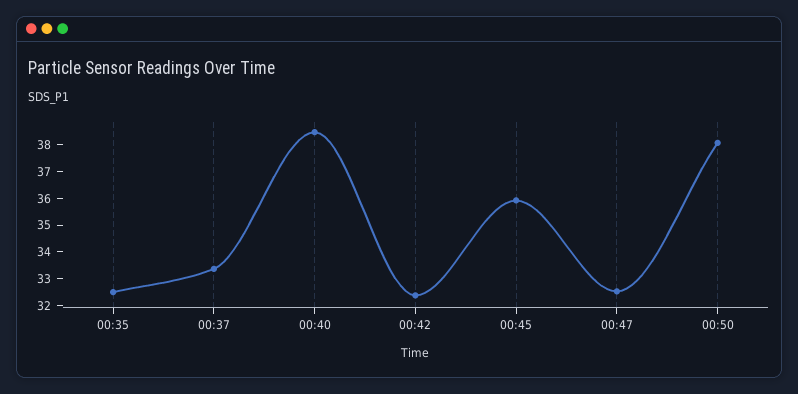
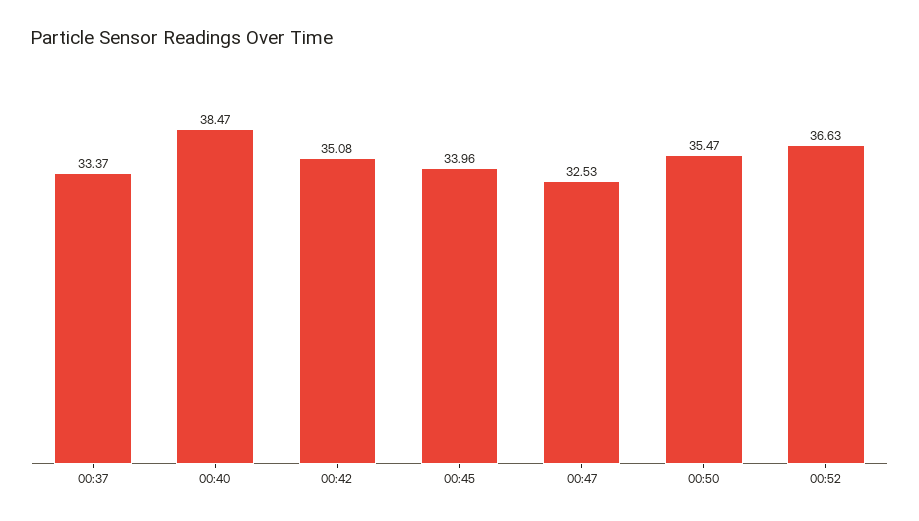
00:35: 32.5 -> none
00:42: 32.5 -> 35.08
00:45: 36 -> 33.96
00:50: 38 -> 35.47
00:52: none -> 36.63

